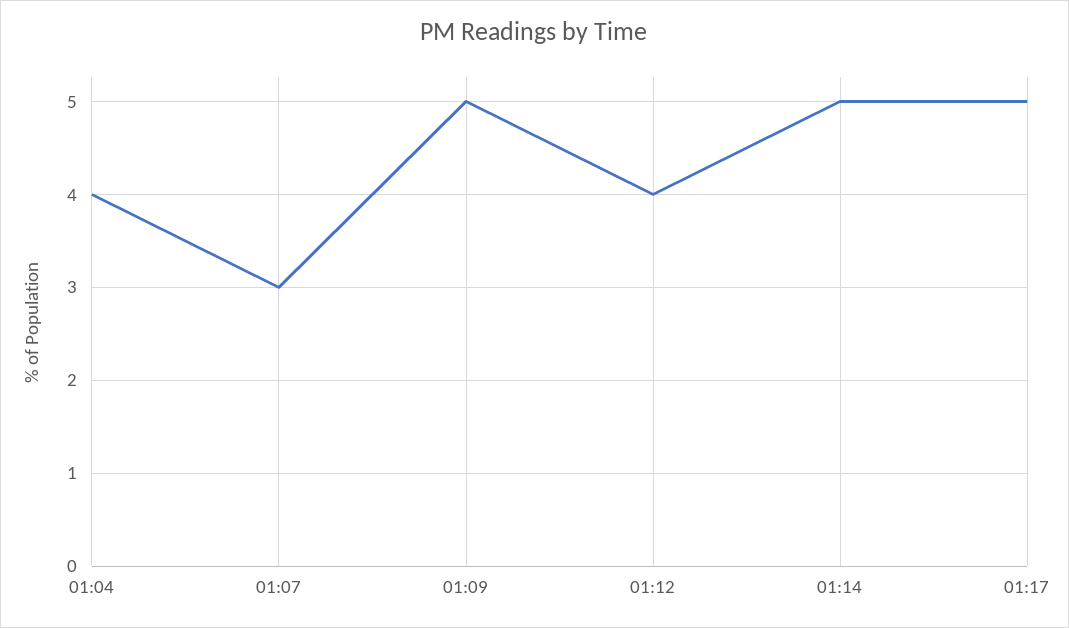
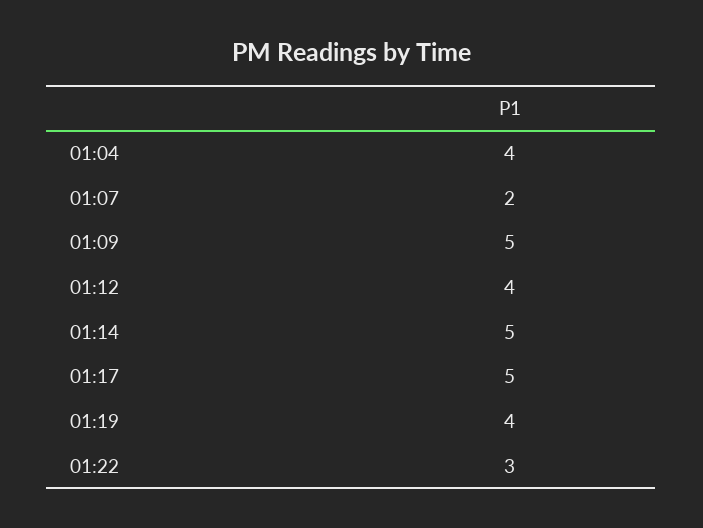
01:07: 3 -> 2
01:19: none -> 4
01:22: none -> 3

